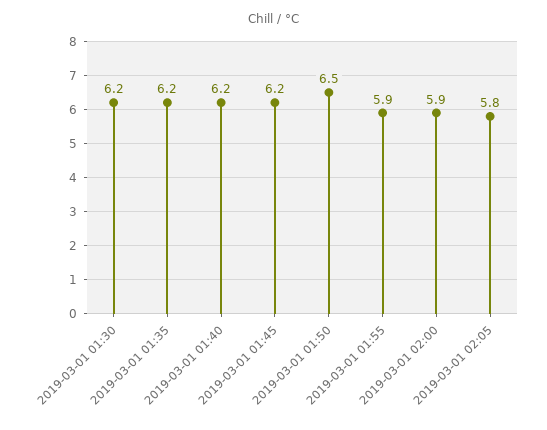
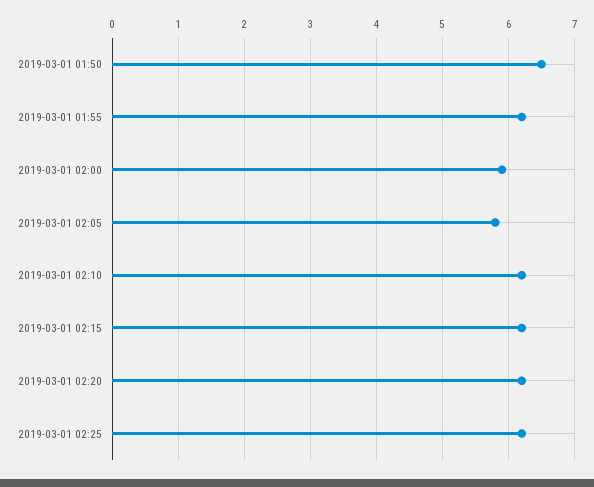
2019-03-01 01:30: 6.2 -> none
2019-03-01 01:35: 6.2 -> none
2019-03-01 01:40: 6.2 -> none
2019-03-01 01:45: 6.2 -> none
2019-03-01 01:55: 5.9 -> 6.2
2019-03-01 02:10: none -> 6.2
2019-03-01 02:15: none -> 6.2
2019-03-01 02:20: none -> 6.2
2019-03-01 02:25: none -> 6.2

